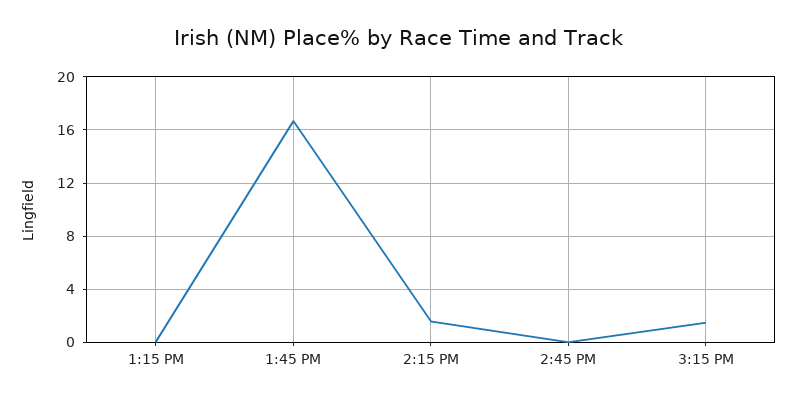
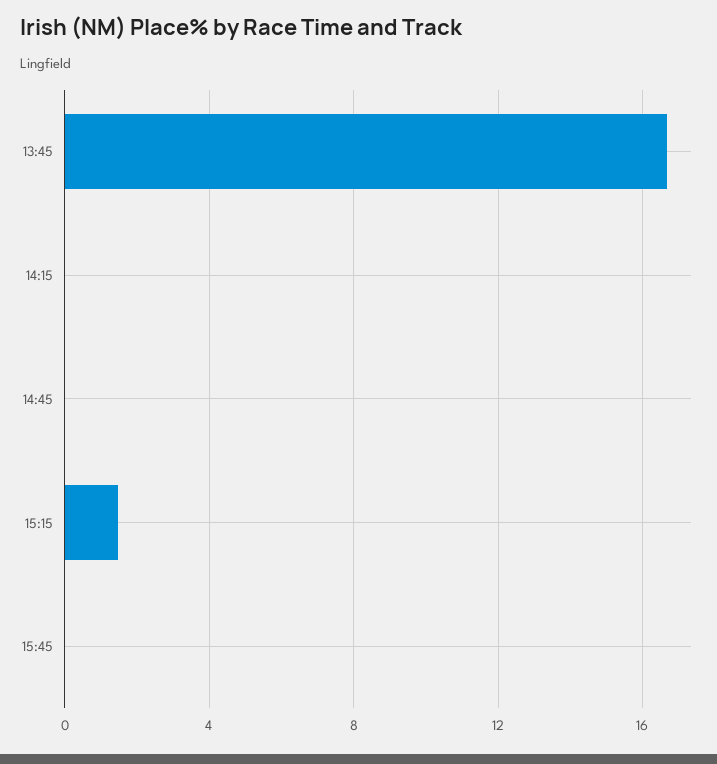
1:15 PM: 0 -> none
2:15 PM: 1.5 -> 0
15:45: none -> 0

